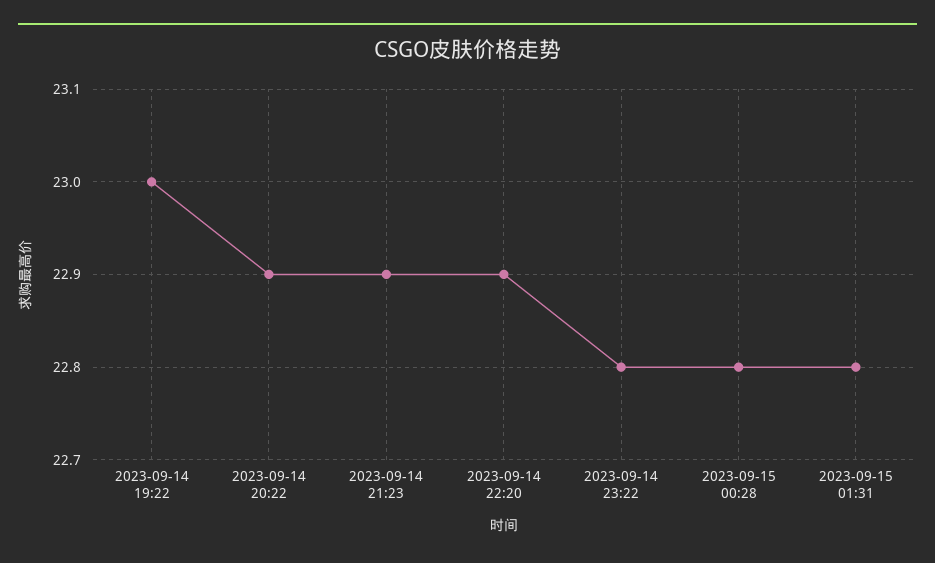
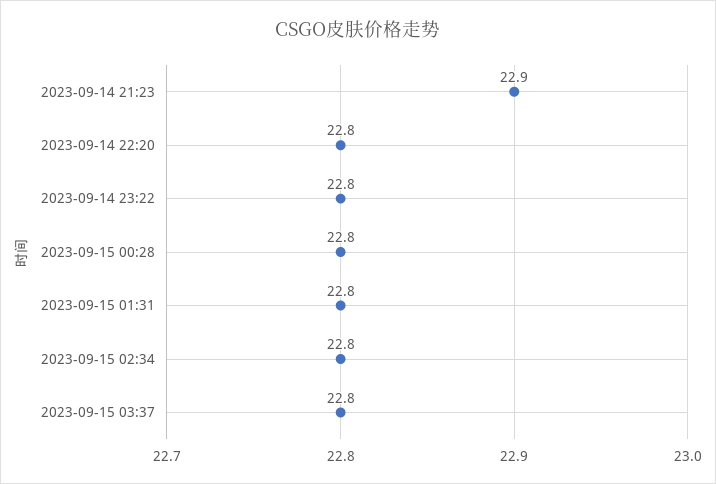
2023-09-14 19:22: 23 -> none
2023-09-14 20:22: 22.9 -> none
2023-09-14 22:20: 22.9 -> 22.8
2023-09-15 02:34: none -> 22.8
2023-09-15 03:37: none -> 22.8

